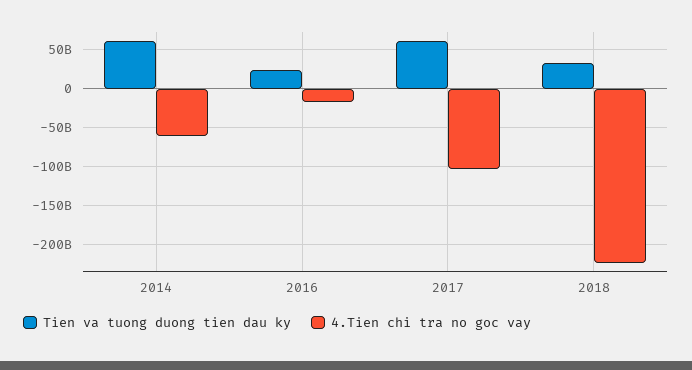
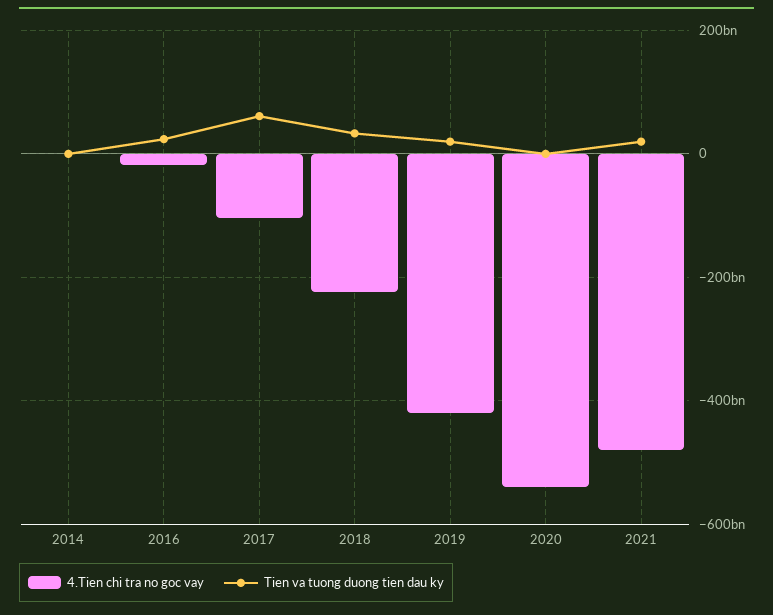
Tien va tuong duong tien dau ky, 2014: 60000000000 -> 0
4.Tien chi tra no goc vay, 2014: -60000000000 -> 0
4.Tien chi tra no goc vay, 2019: none -> -420000000000
Tien va tuong duong tien dau ky, 2019: none -> 20000000000
4.Tien chi tra no goc vay, 2020: none -> -540000000000
Tien va tuong duong tien dau ky, 2020: none -> 0
4.Tien chi tra no goc vay, 2021: none -> -480000000000
Tien va tuong duong tien dau ky, 2021: none -> 20000000000

